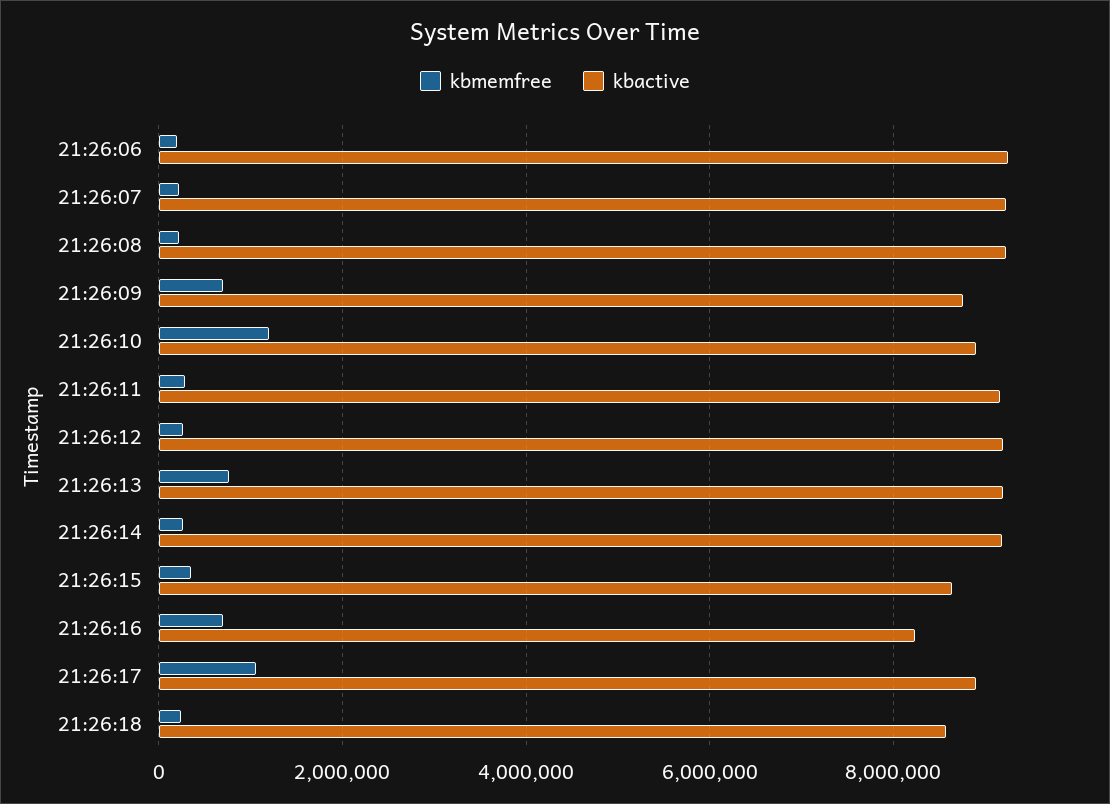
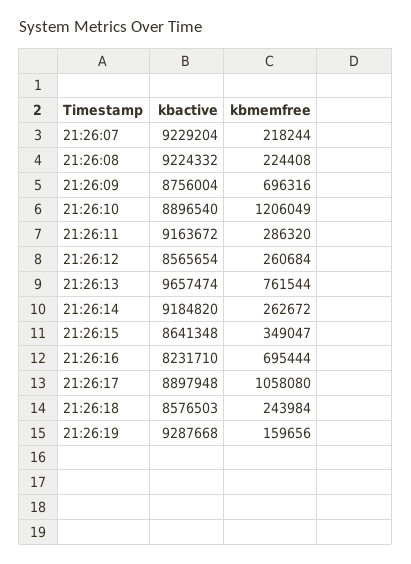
kbmemfree, 21:26:06: 200000 -> none
kbactive, 21:26:06: 9200000 -> none
kbactive, 21:26:12: 9200000 -> 8565654
kbactive, 21:26:13: 9200000 -> 9657474
kbactive, 21:26:19: none -> 9287668
kbmemfree, 21:26:19: none -> 159656

